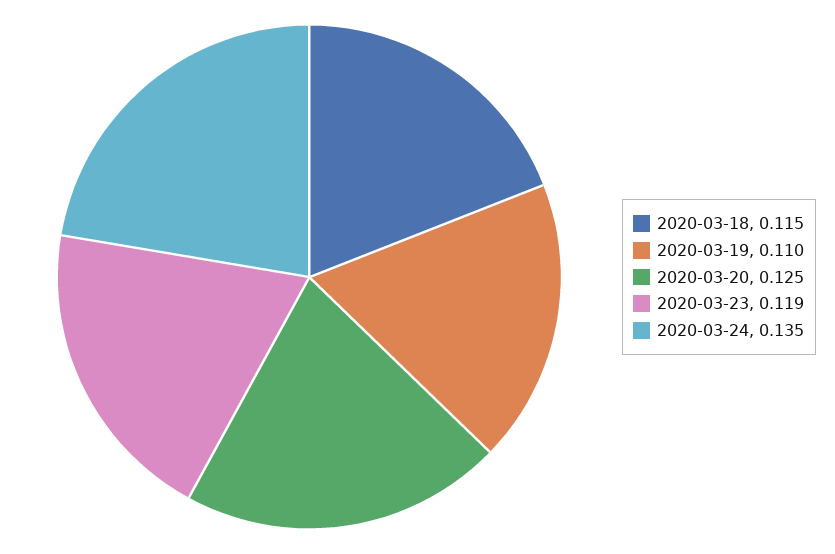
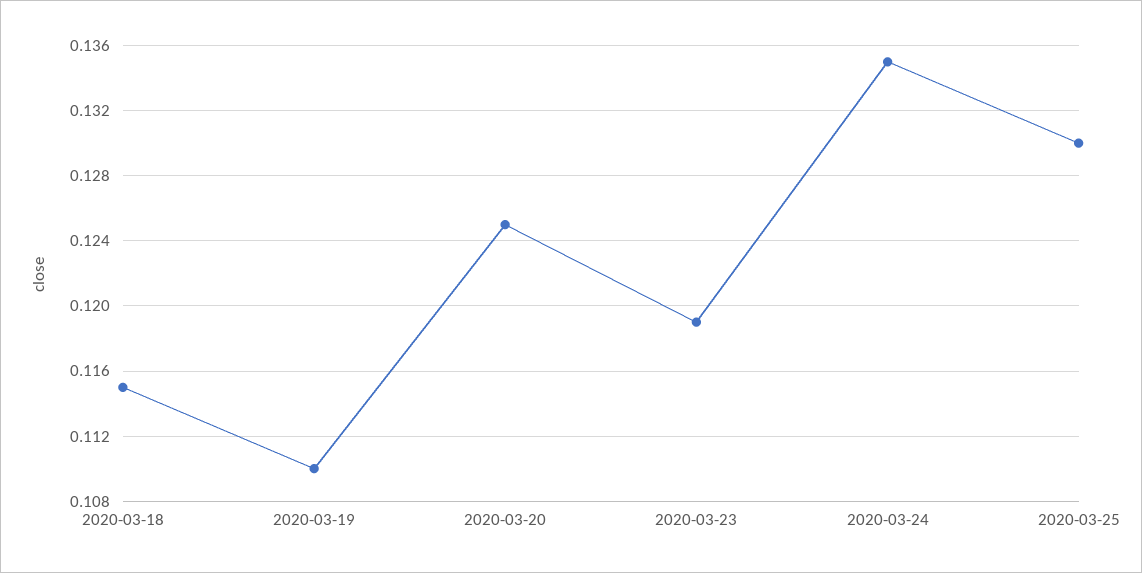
2020-03-25: none -> 0.13

